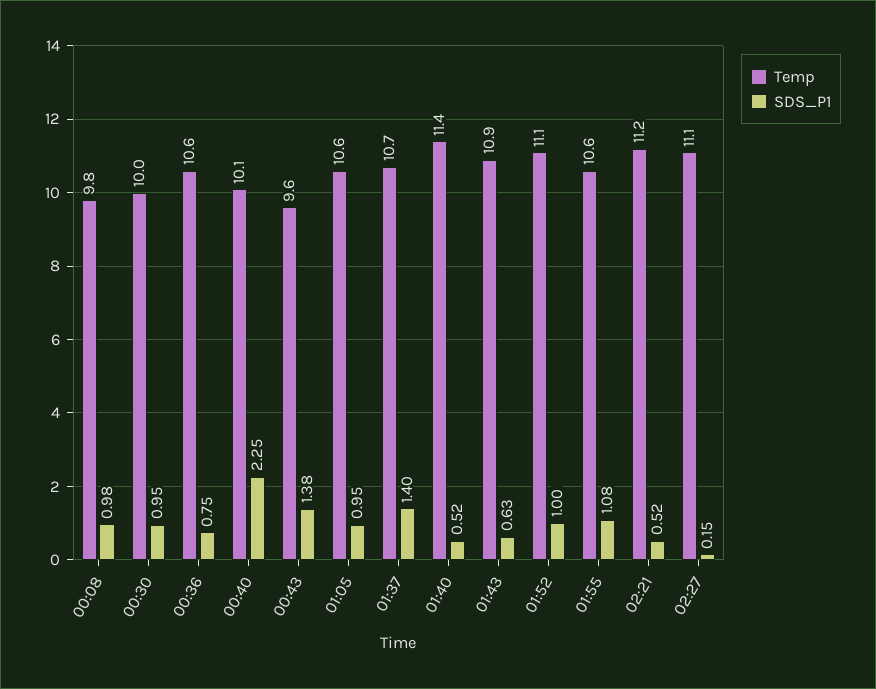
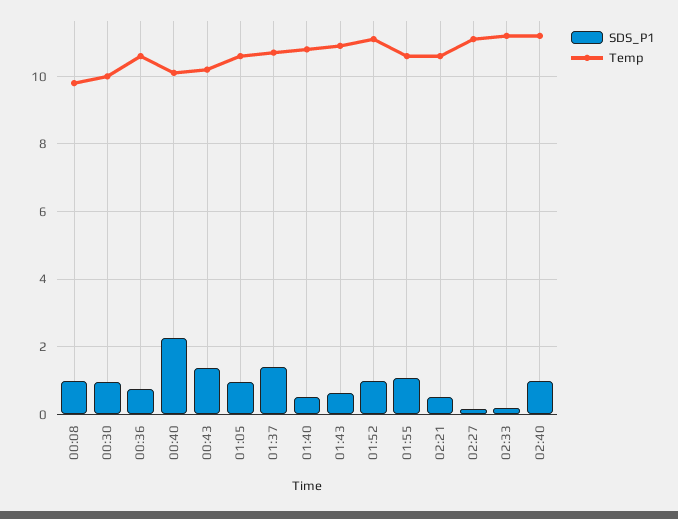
Temp, 00:43: 9.6 -> 10.2
Temp, 01:40: 11.4 -> 10.8
Temp, 02:21: 11.2 -> 10.6
SDS_P1, 02:33: none -> 0.2
Temp, 02:33: none -> 11.2
SDS_P1, 02:40: none -> 1
Temp, 02:40: none -> 11.2

